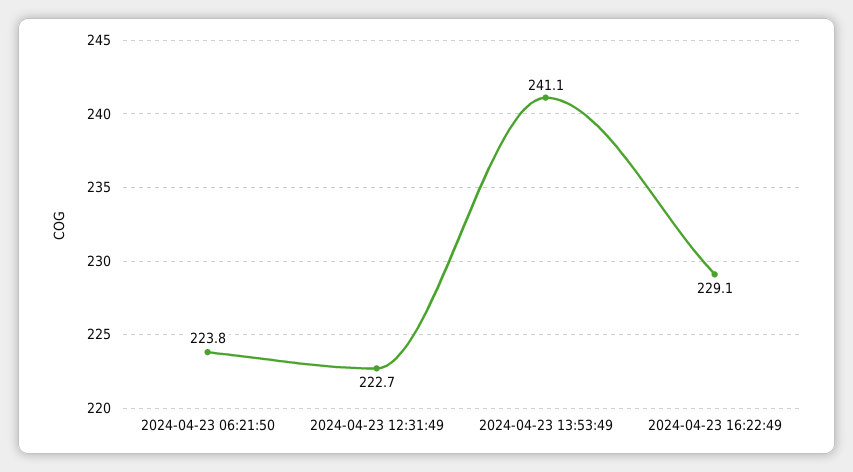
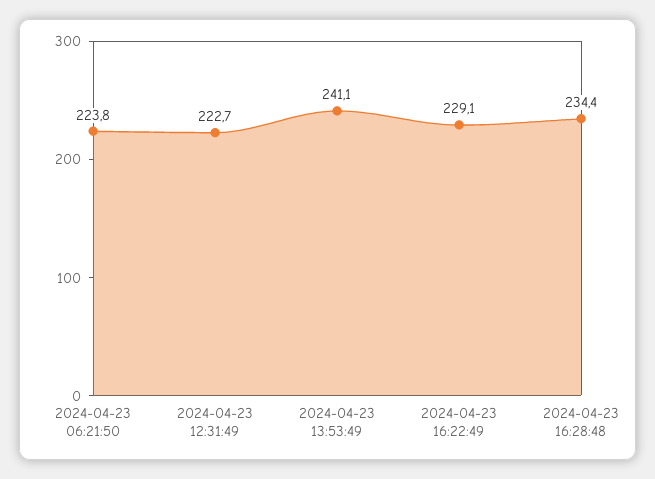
2024-04-23 16:28:48: none -> 234.4

